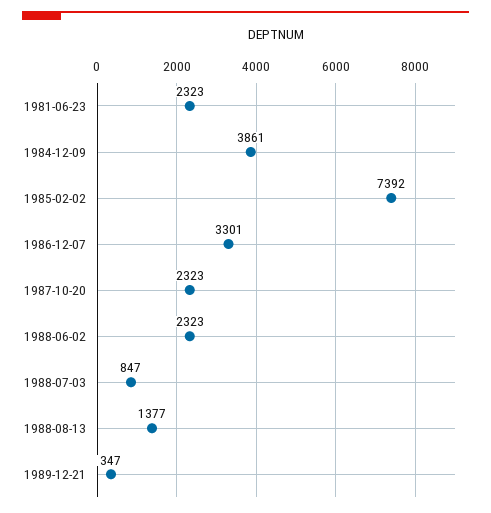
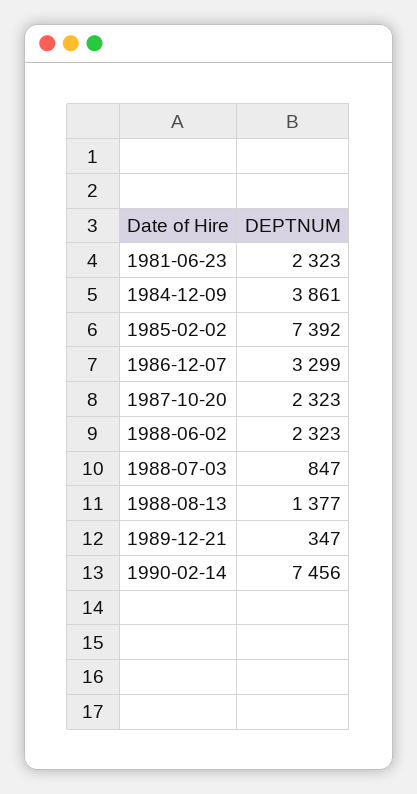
1986-12-07: 3301 -> 3299
1990-02-14: none -> 7456

